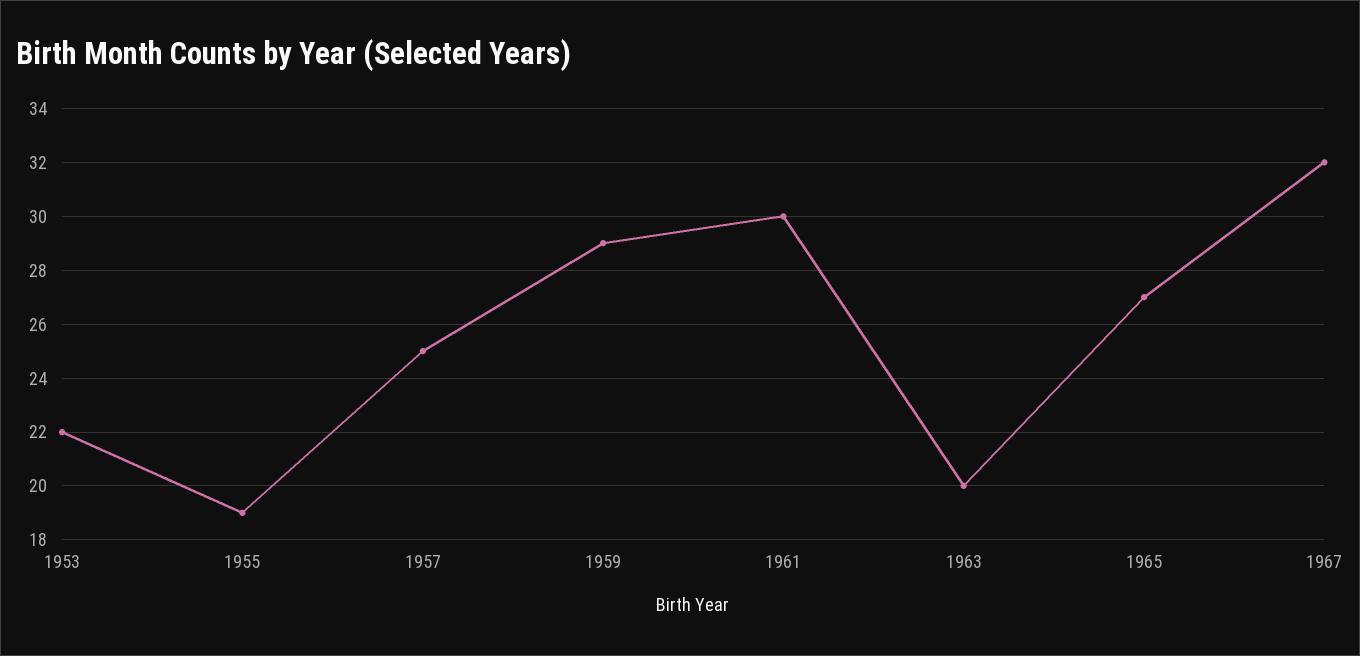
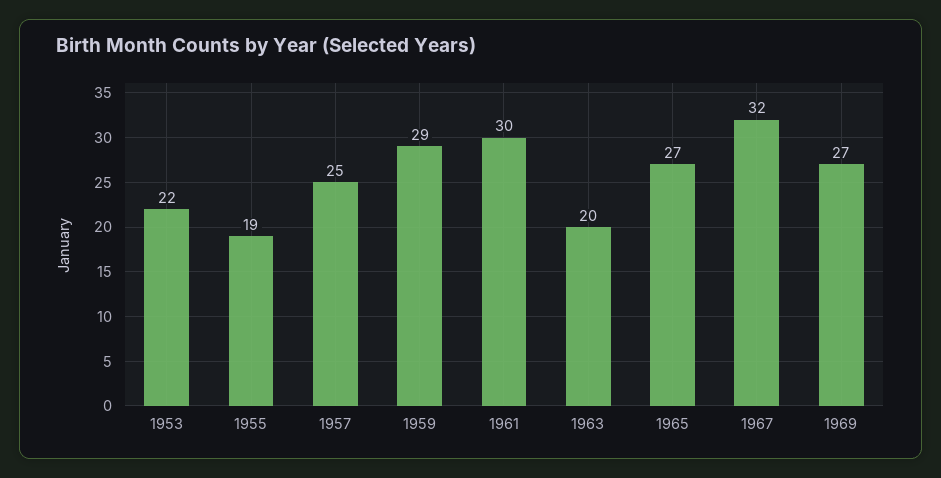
1969: none -> 27

